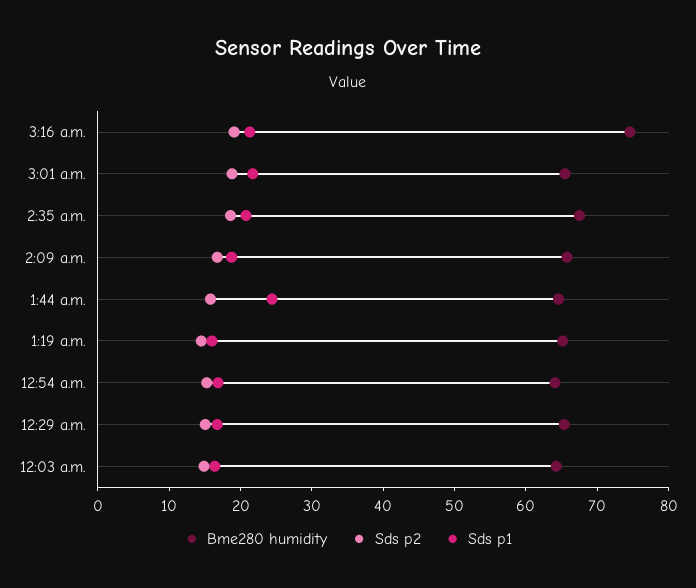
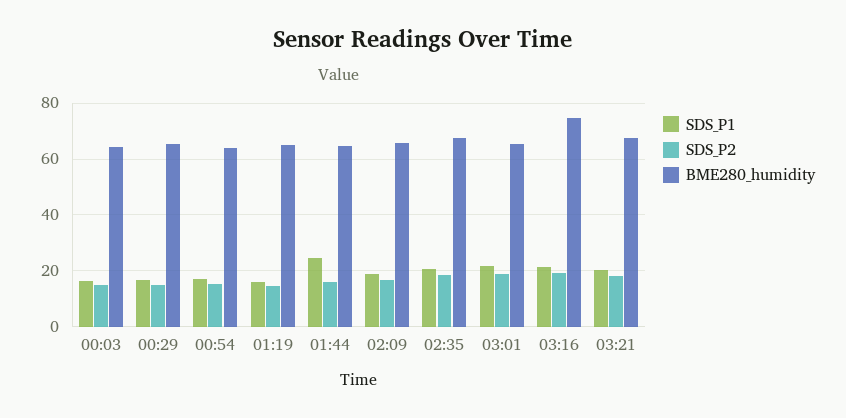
Sds p1, 03:21: none -> 20
Sds p2, 03:21: none -> 17.5
Bme280 humidity, 03:21: none -> 67.5

